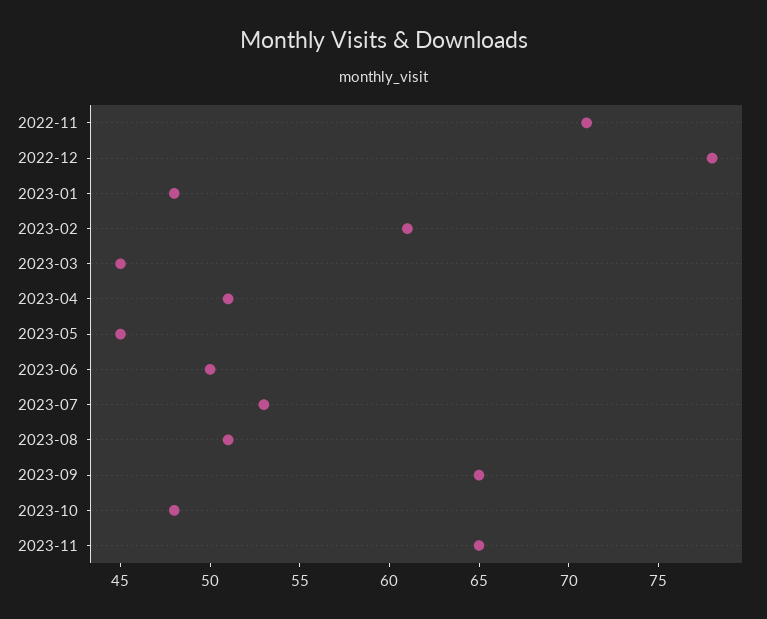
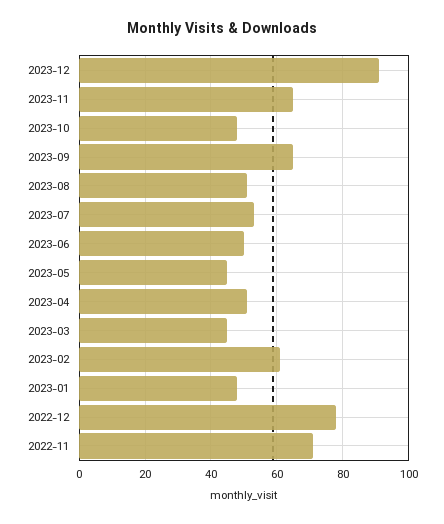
2023-12: none -> 90

